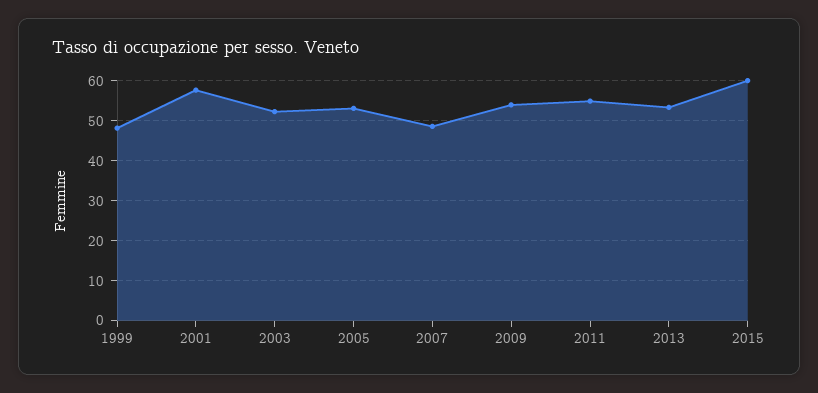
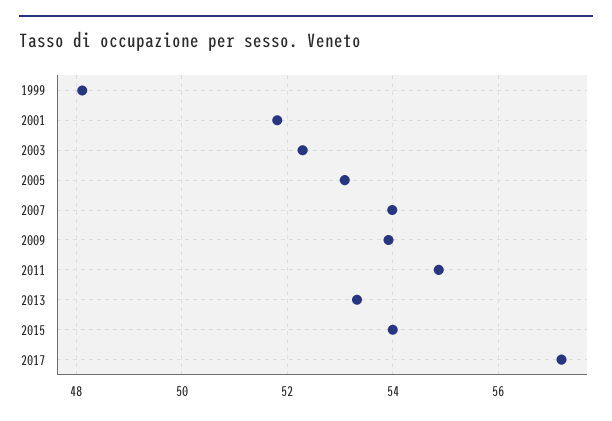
2001: 58 -> 51.8
2007: 48 -> 54
2015: 60 -> 54
2017: none -> 57.2

